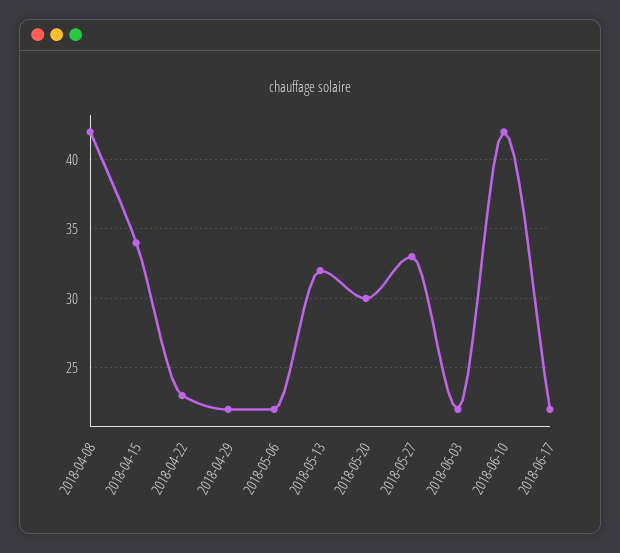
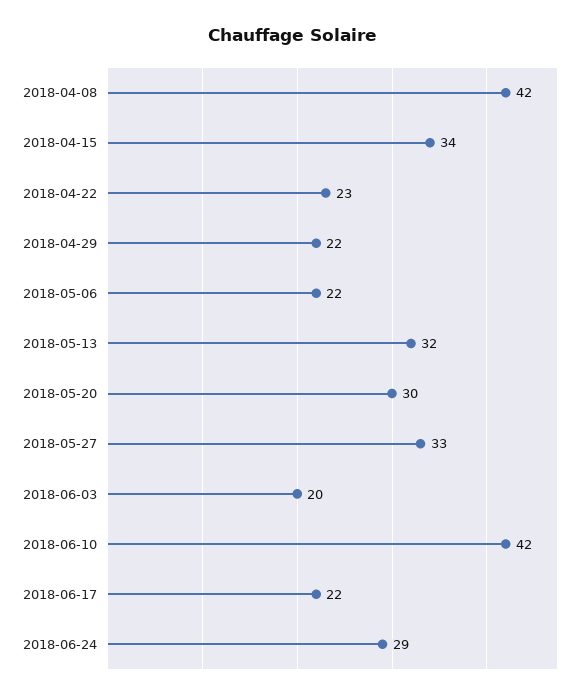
2018-06-03: 22 -> 20
2018-06-24: none -> 29

